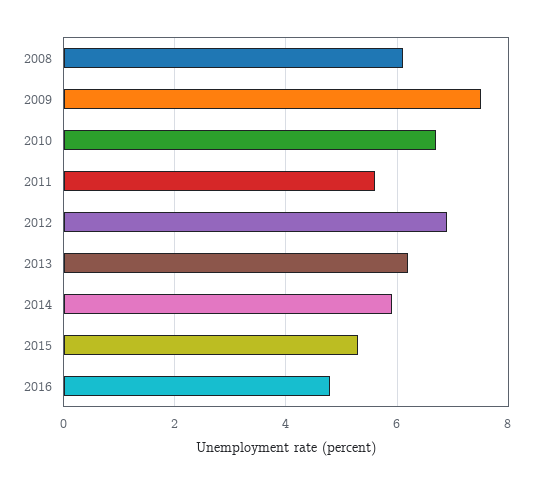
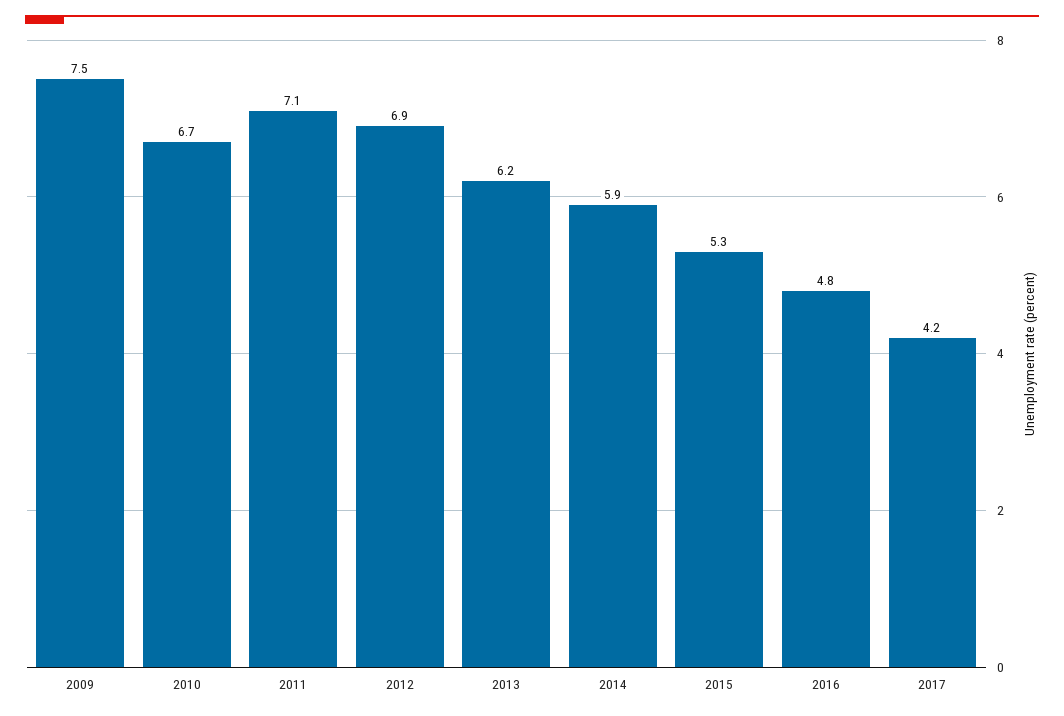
2008: 6 -> none
2011: 5.5 -> 7.1
2017: none -> 4.2

